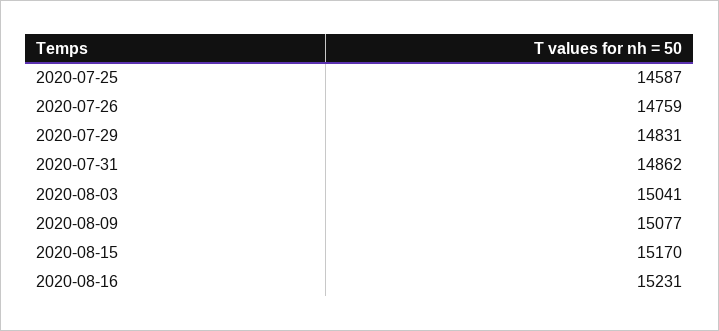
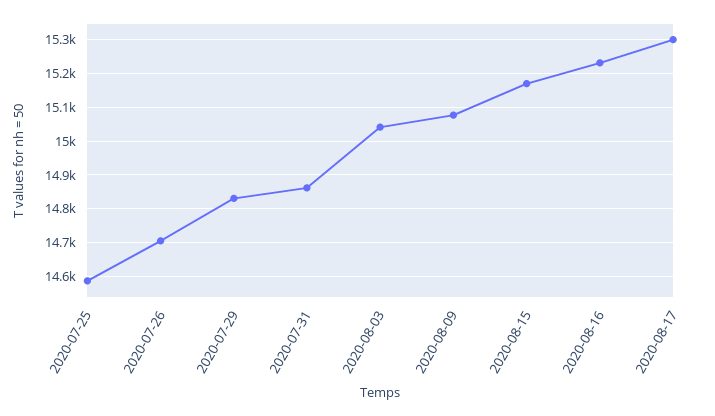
2020-07-26: 14759 -> 14700
2020-08-17: none -> 15300

